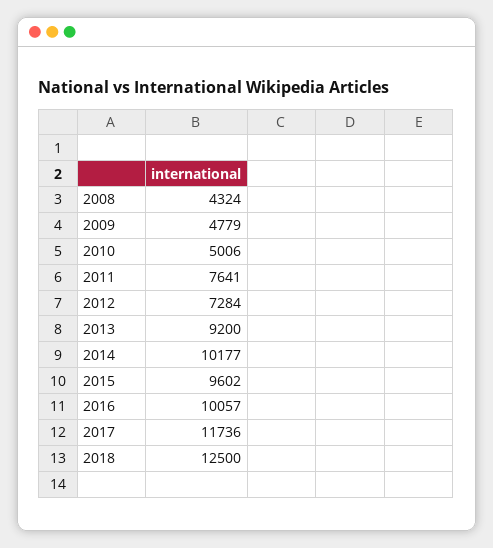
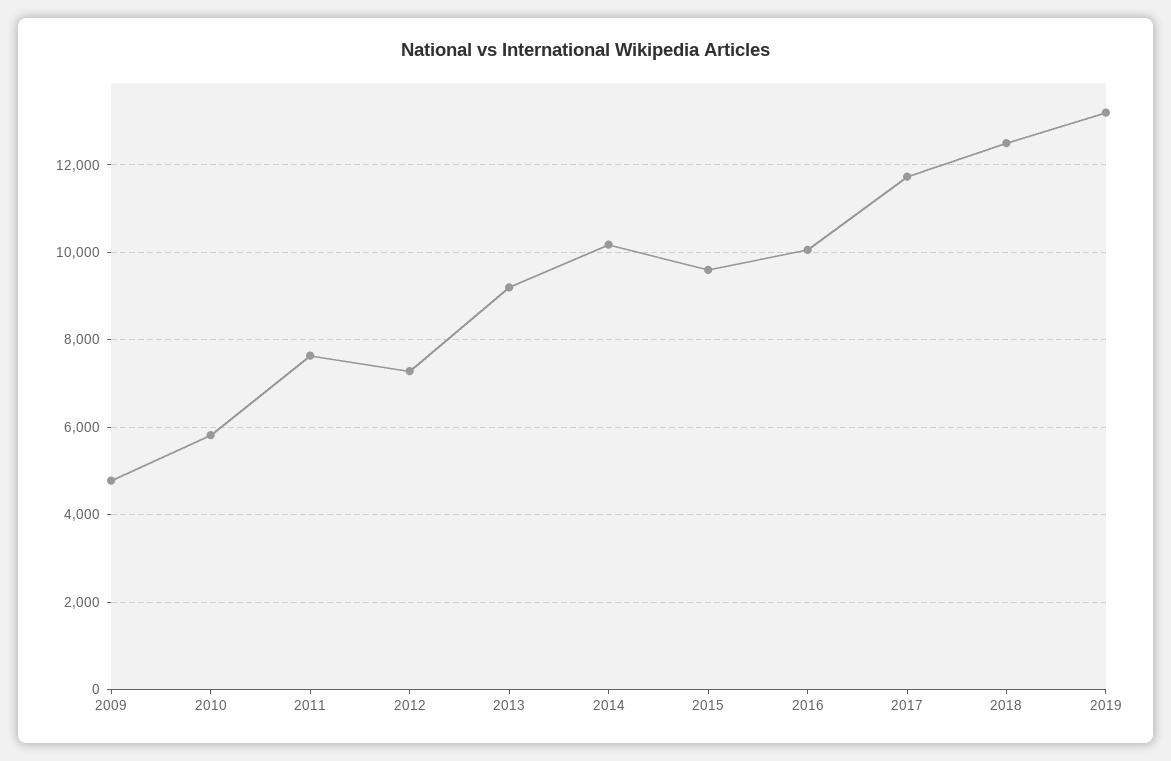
2008: 4324 -> none
2010: 5006 -> 5800
2019: none -> 13200

